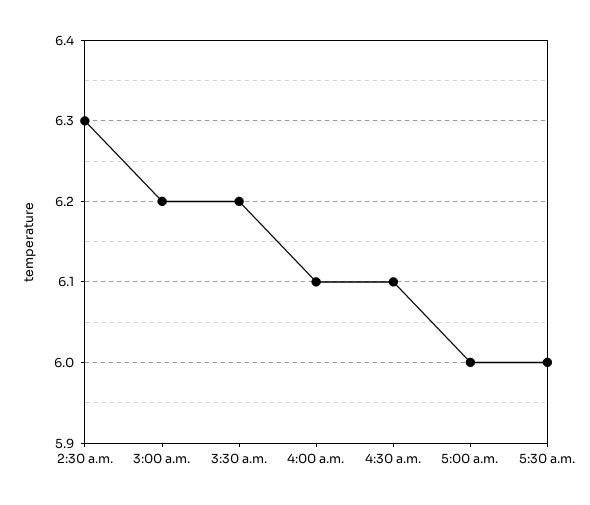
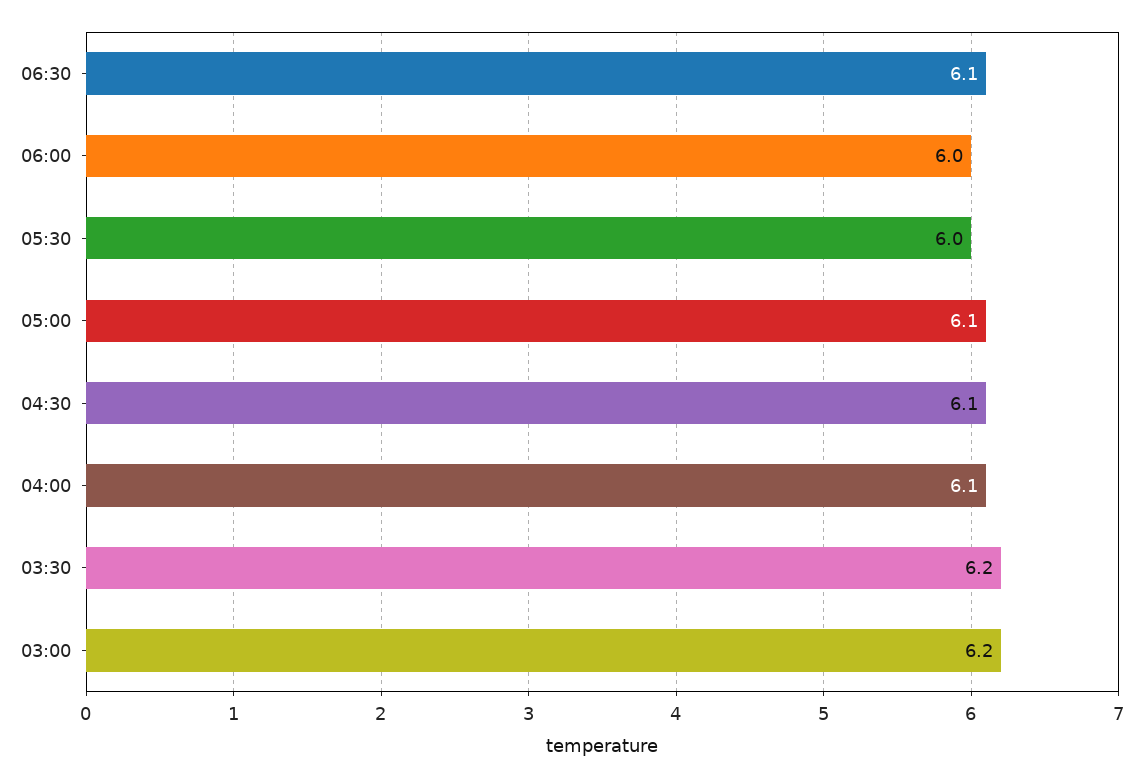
2:30 a.m.: 6.3 -> none
5:00 a.m.: 6 -> 6.1
06:30: none -> 6.1
06:00: none -> 6

